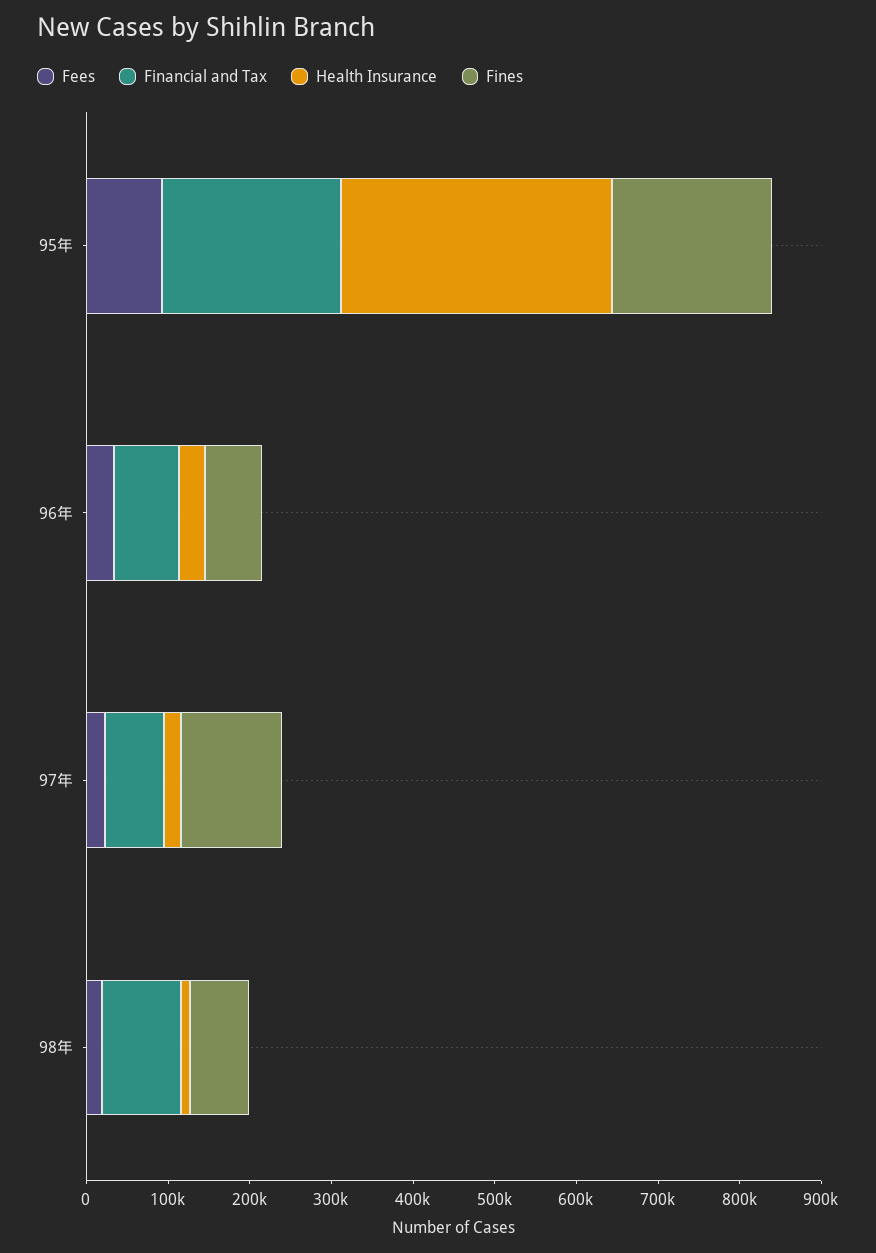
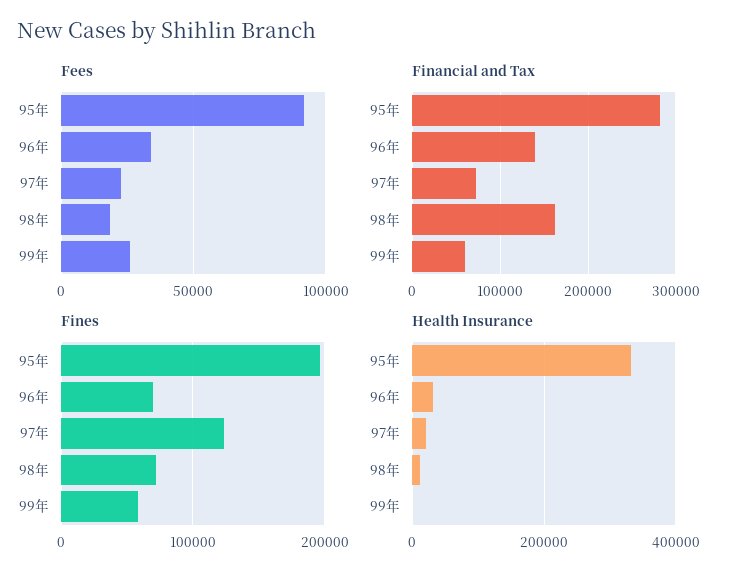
Financial and Tax, 95年: 220000 -> 280000
Financial and Tax, 96年: 80000 -> 140000
Financial and Tax, 98年: 100000 -> 160000
Fees, 99年: none -> 25000
Financial and Tax, 99年: none -> 60000
Fines, 99年: none -> 60000
Health Insurance, 99年: none -> 0

